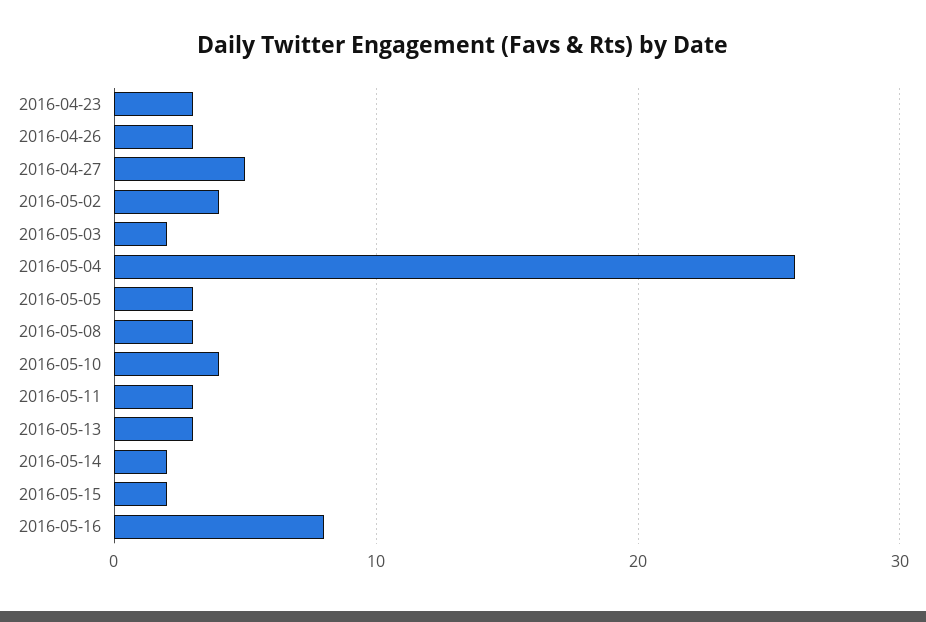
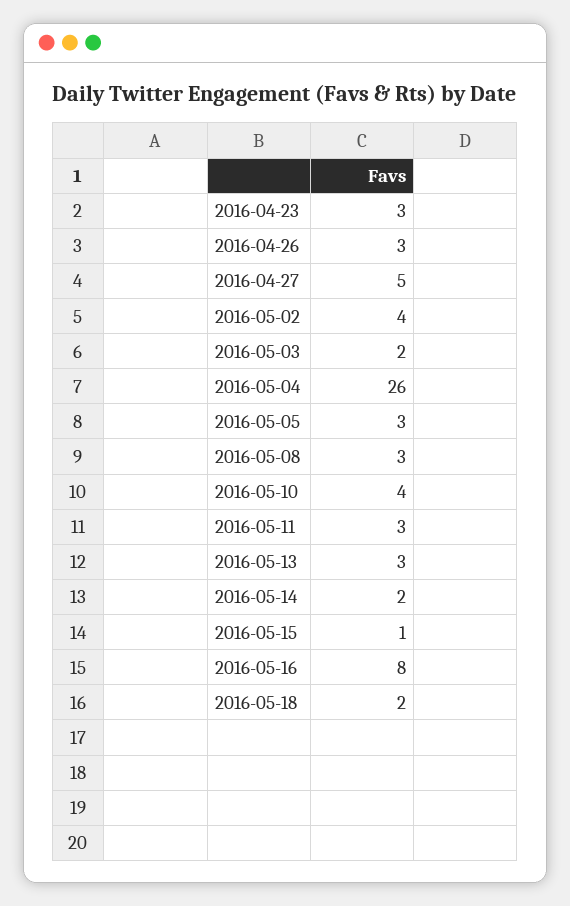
2016-05-15: 2 -> 1
2016-05-18: none -> 2

